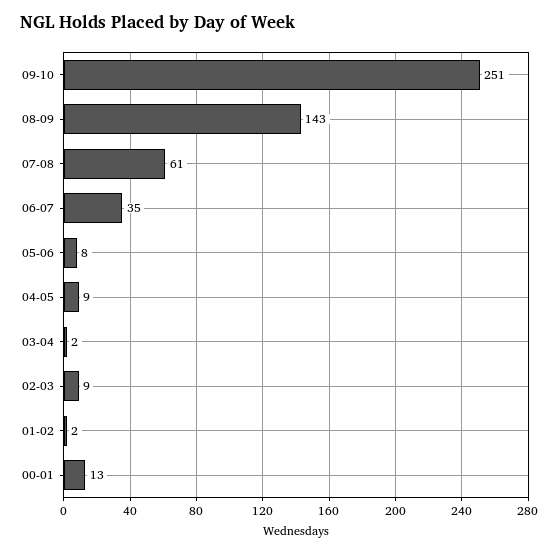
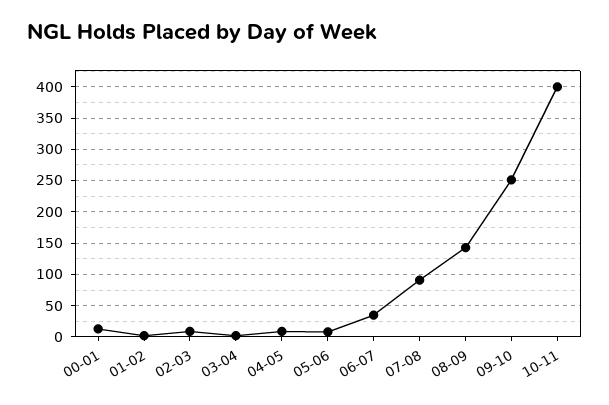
07-08: 61 -> 90
10-11: none -> 400

